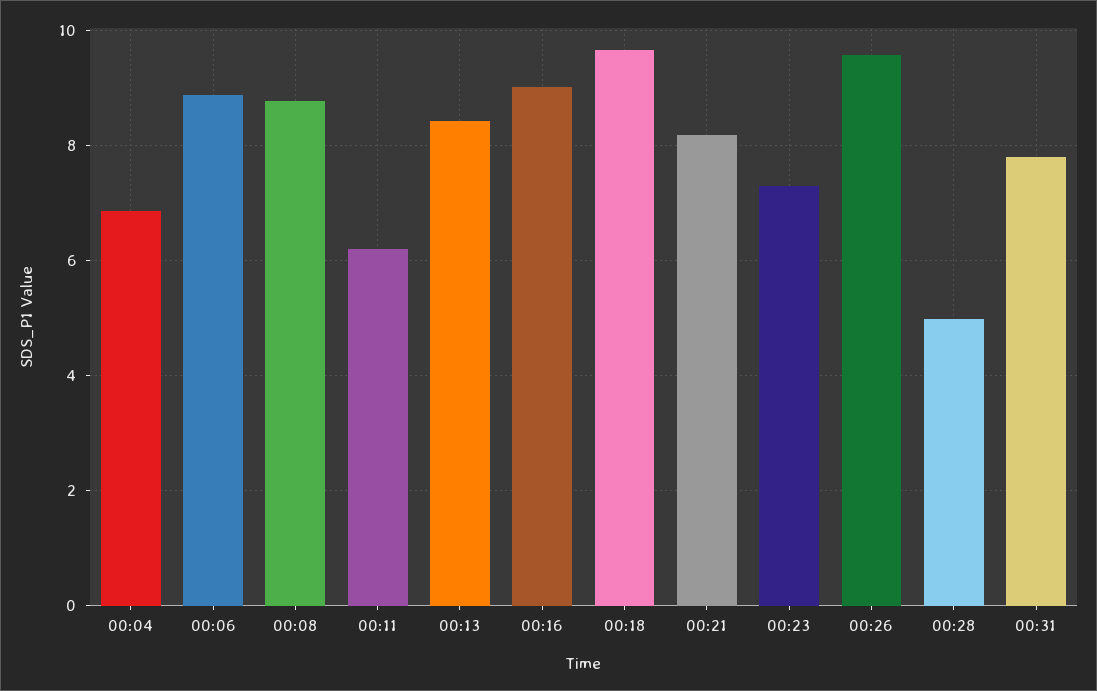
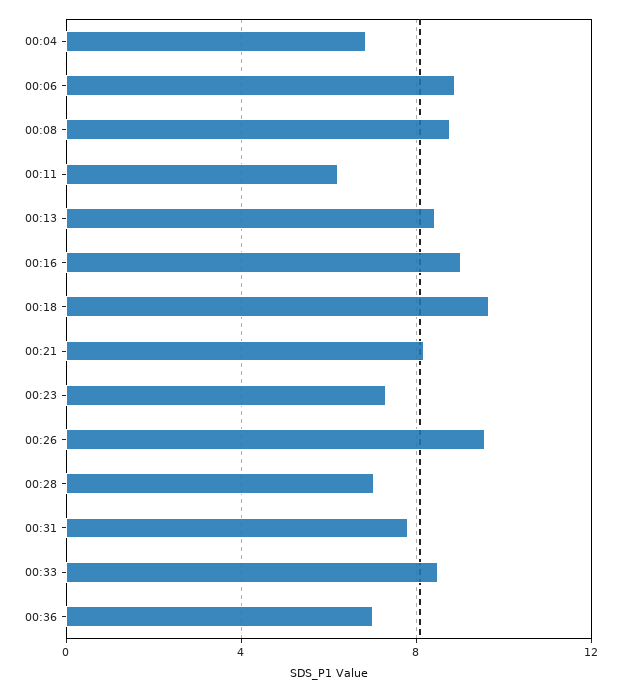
00:28: 5 -> 7
00:33: none -> 8.5
00:36: none -> 7

